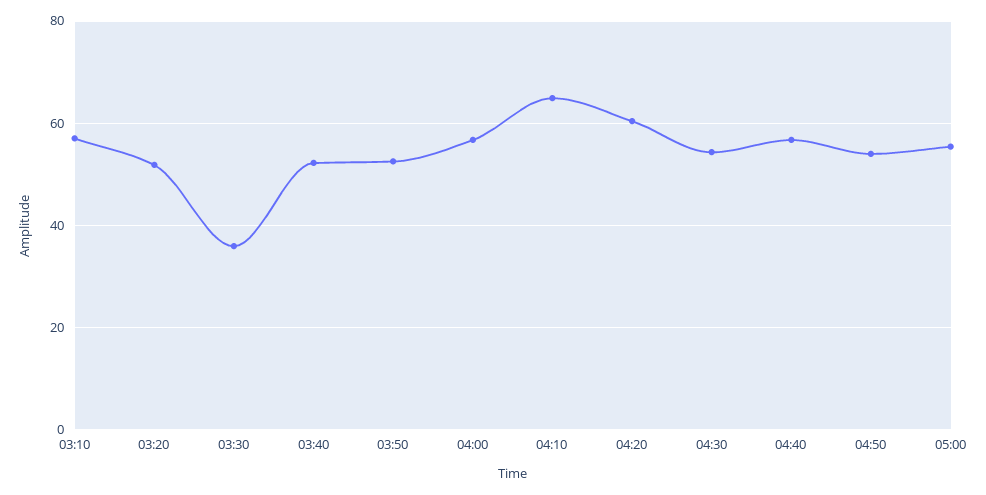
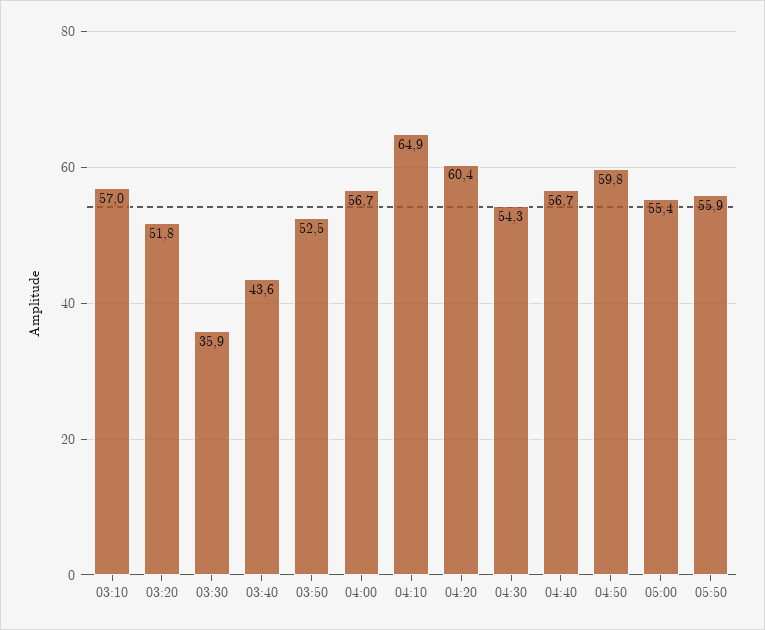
03:40: 52 -> 43.6
04:50: 54 -> 59.8
05:50: none -> 55.9

